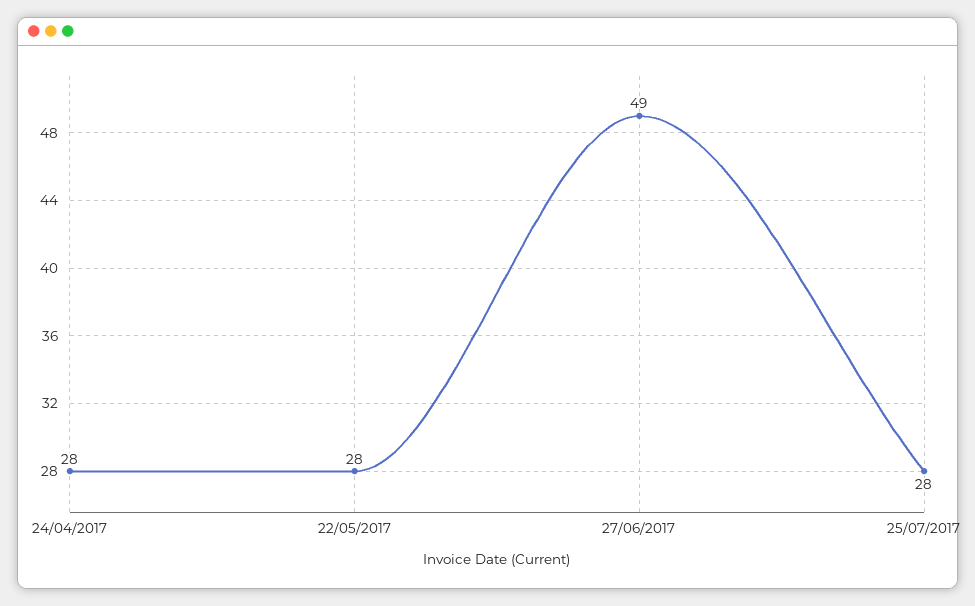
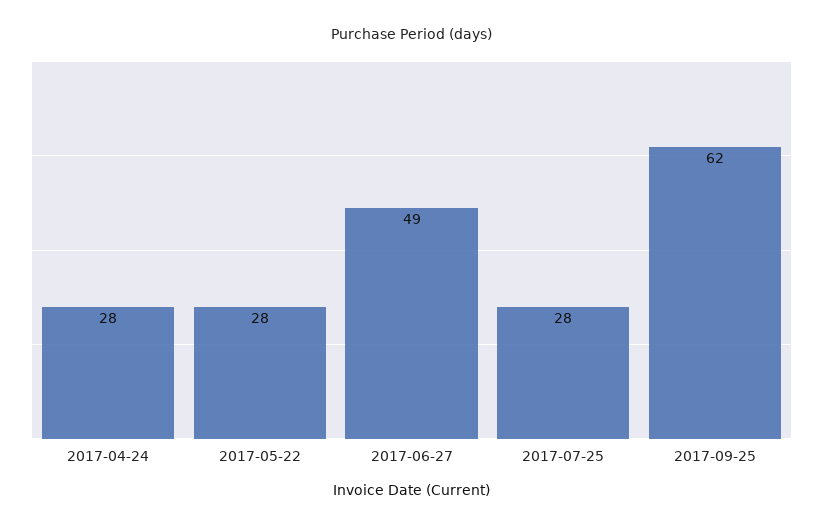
2017-09-25: none -> 62

